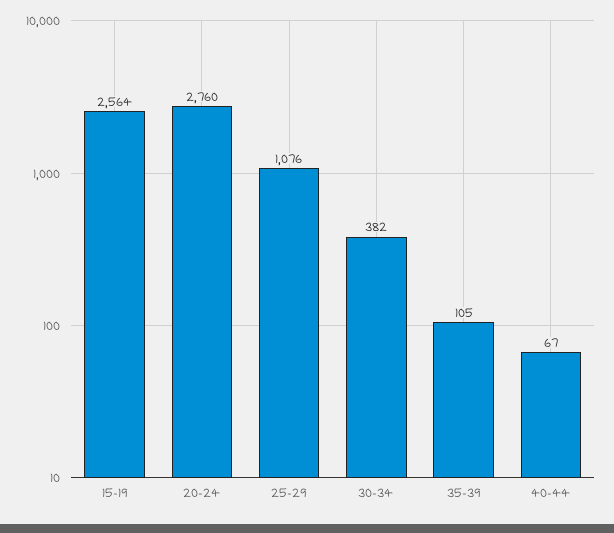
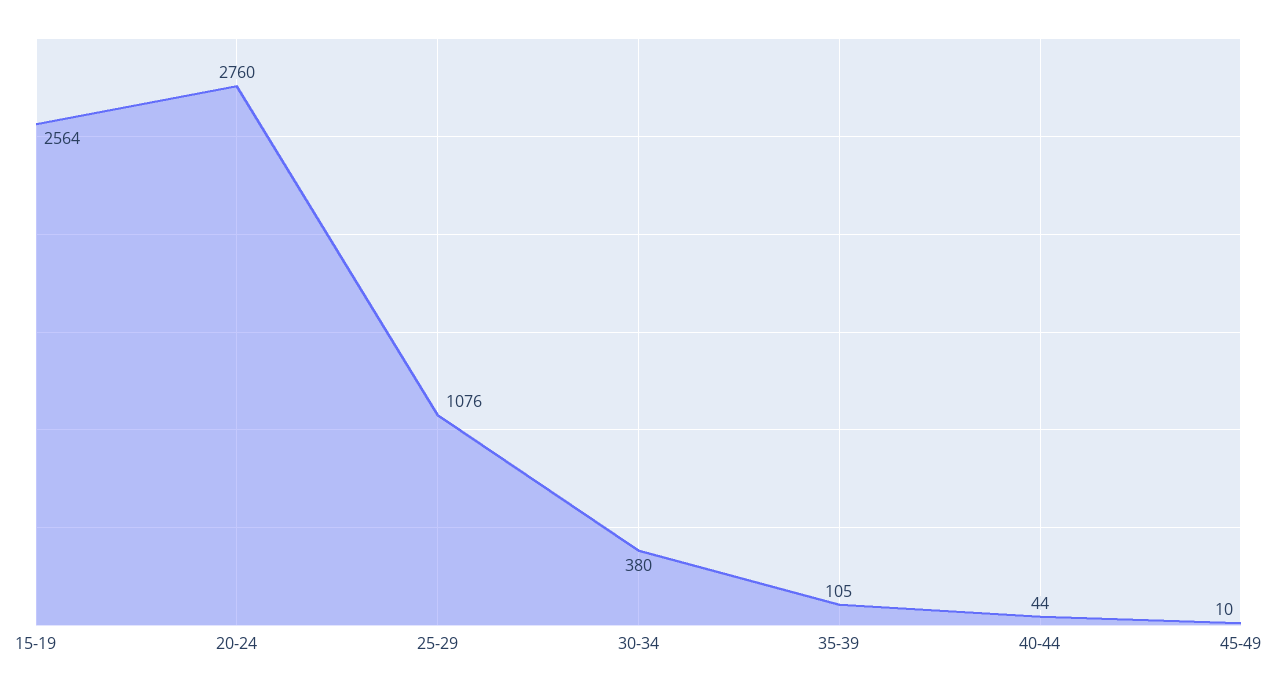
30-34: 382 -> 380
40-44: 67 -> 44
45-49: none -> 10

